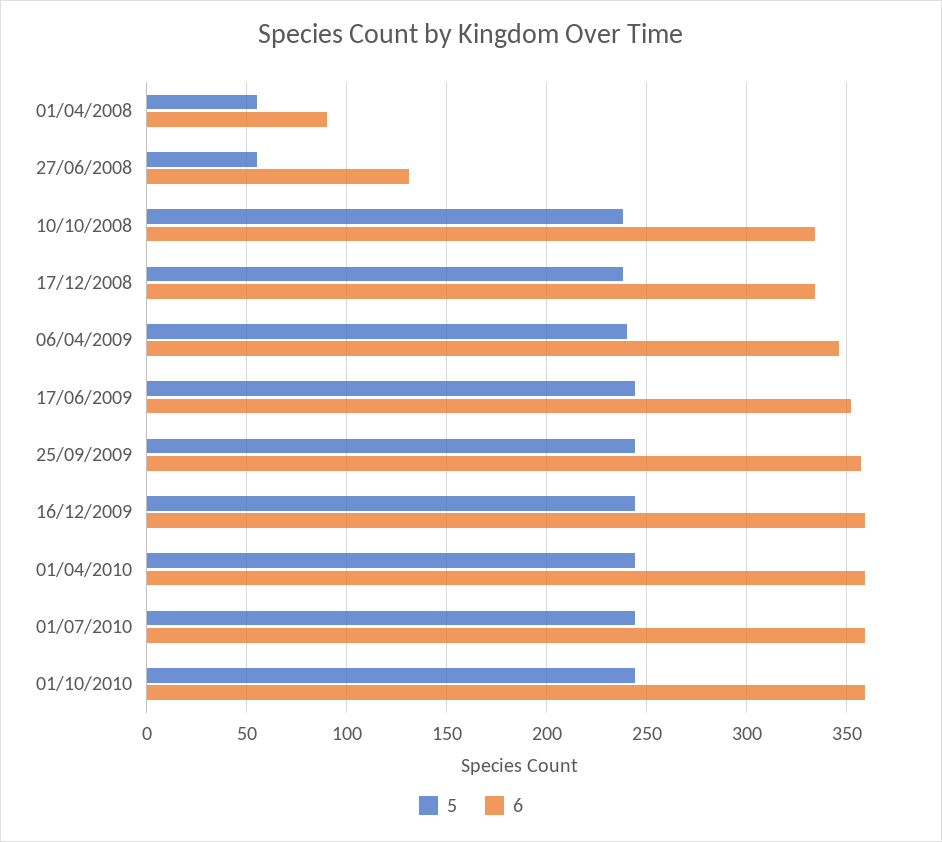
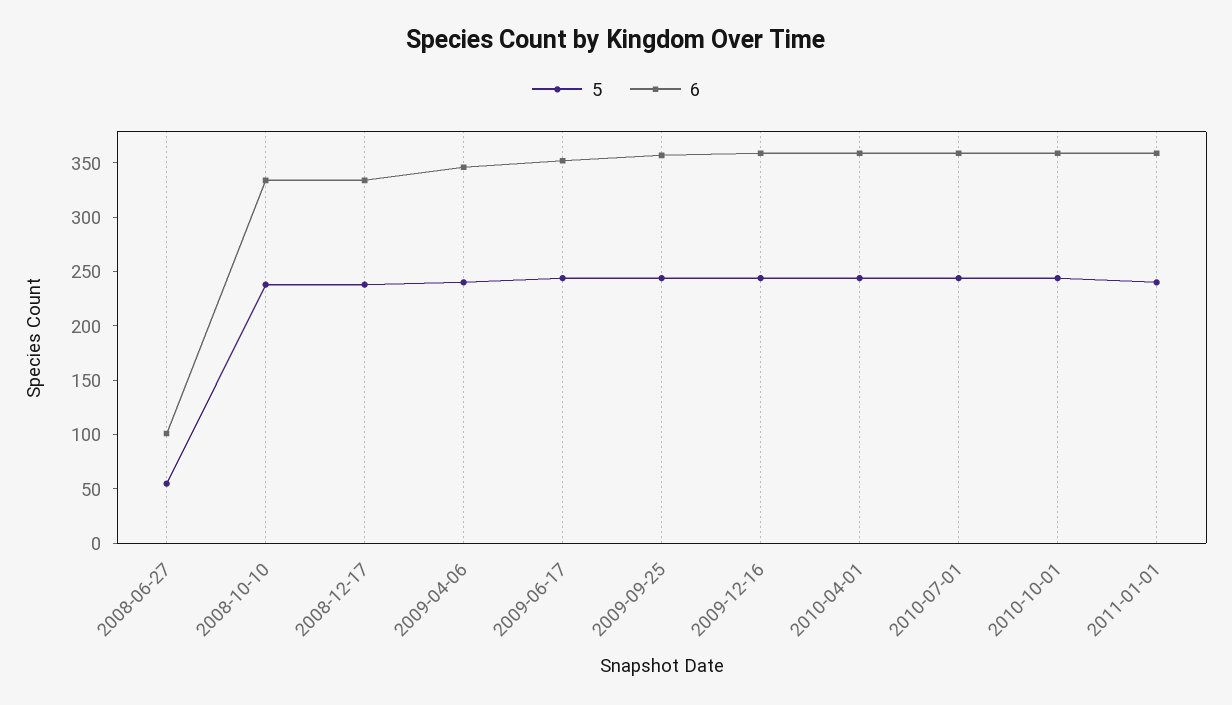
5, 01/04/2008: 55 -> none
6, 01/04/2008: 90 -> none
6, 27/06/2008: 130 -> 100
5, 2011-01-01: none -> 240
6, 2011-01-01: none -> 360

